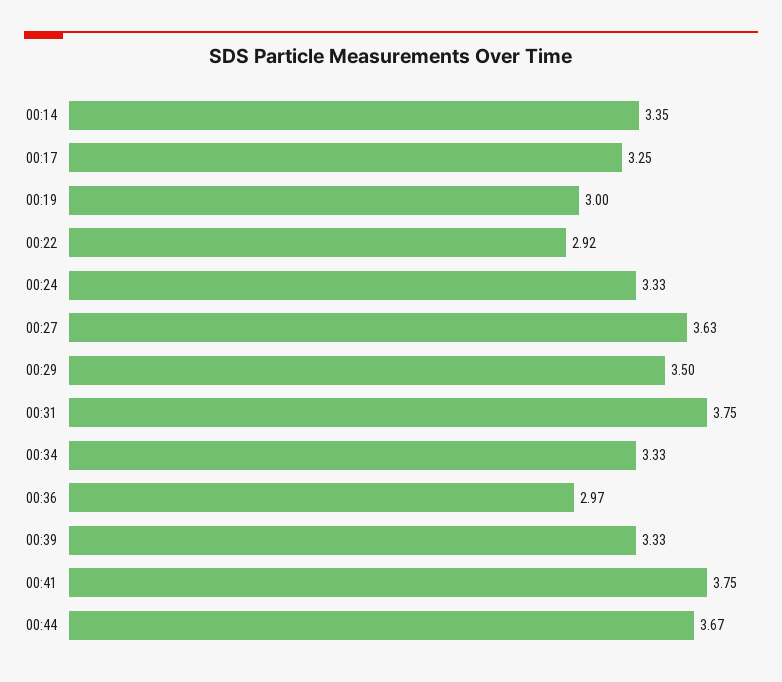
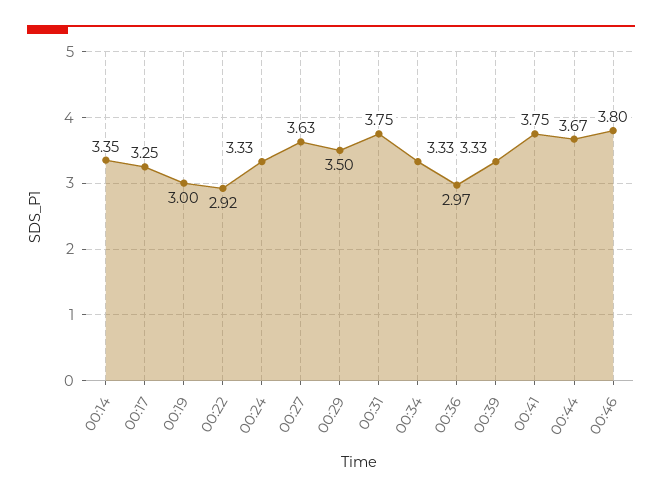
00:46: none -> 3.8

